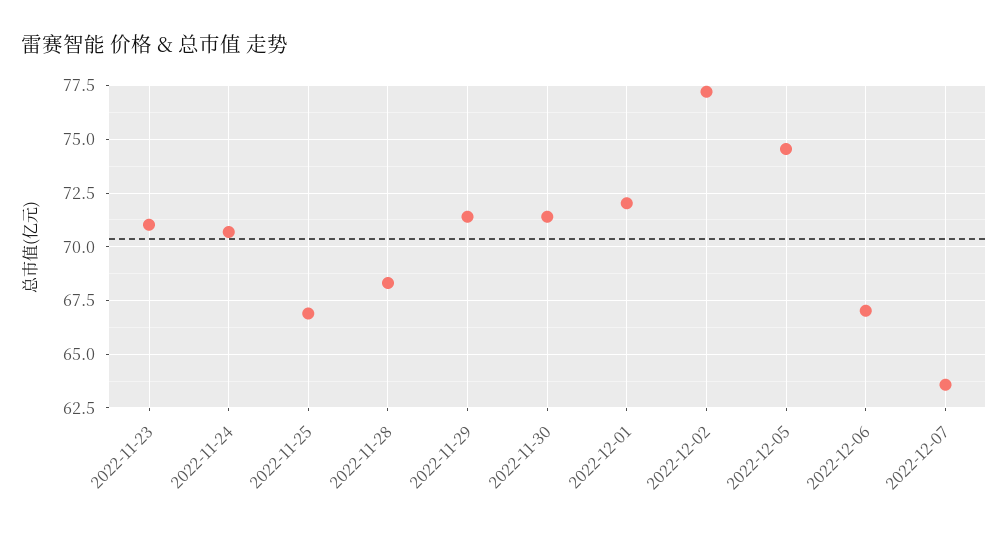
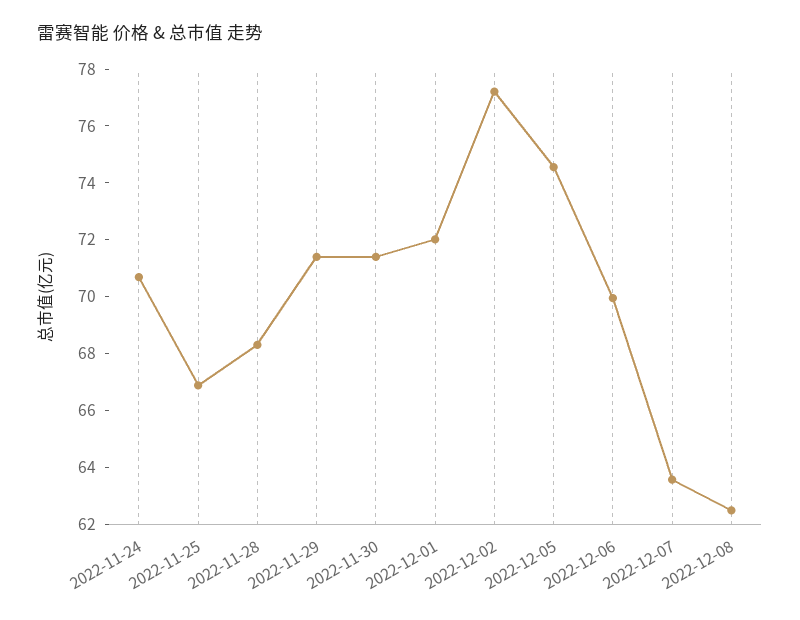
2022-11-23: 71 -> none
2022-12-06: 67 -> 70
2022-12-08: none -> 62.5

